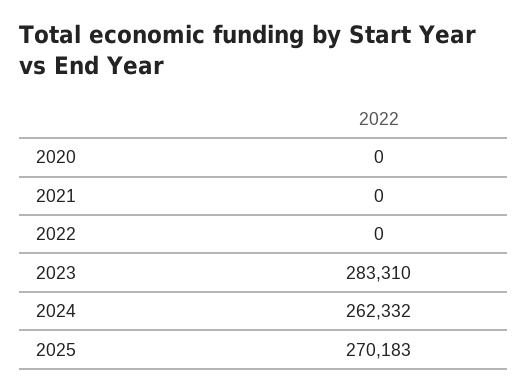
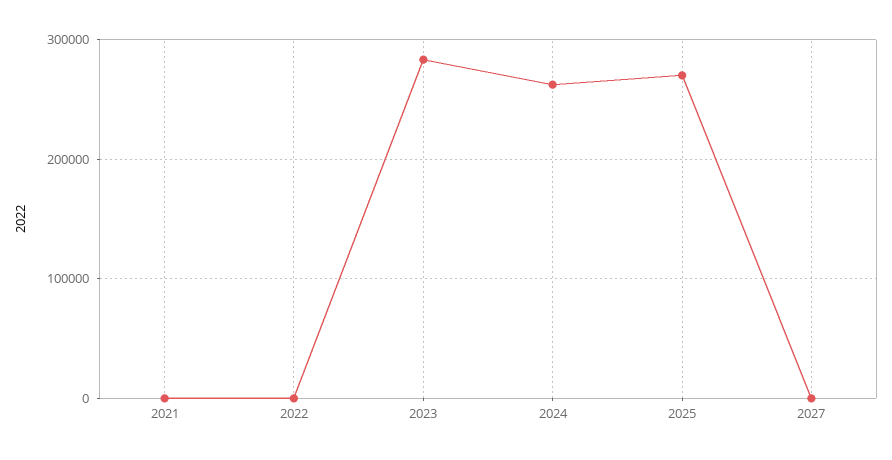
2020: 0 -> none
2027: none -> 0

